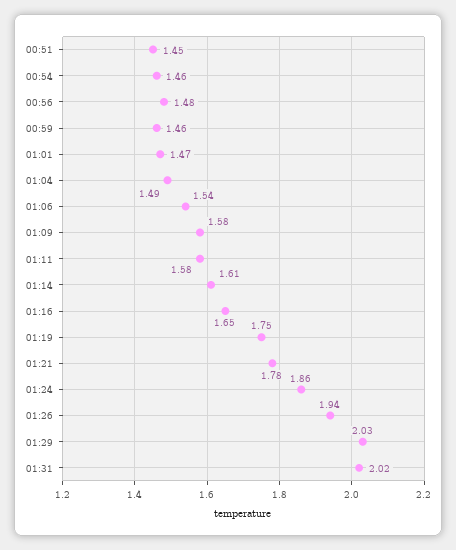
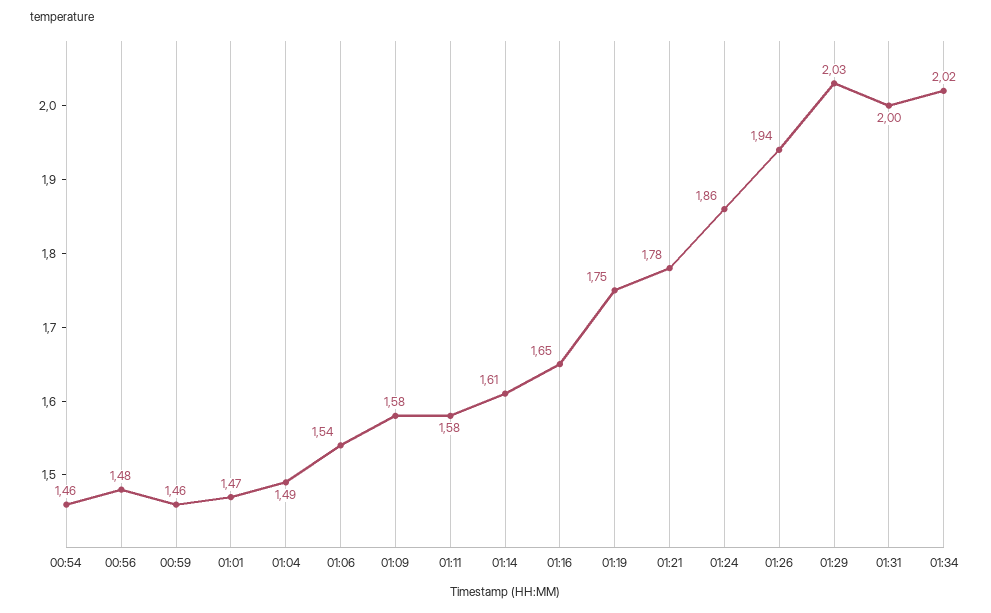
00:51: 1.45 -> none
01:31: 2.02 -> 2
01:34: none -> 2.02

